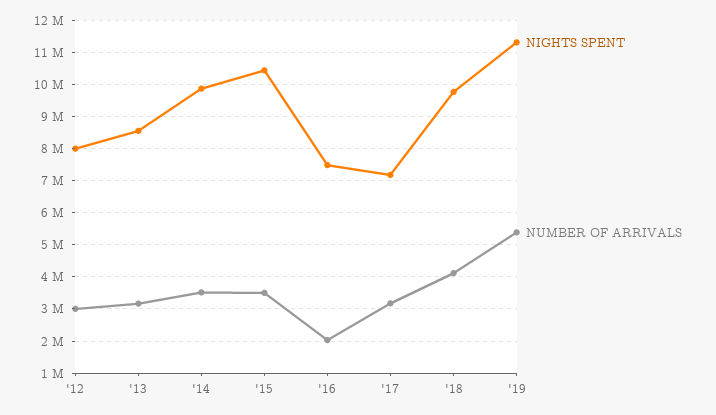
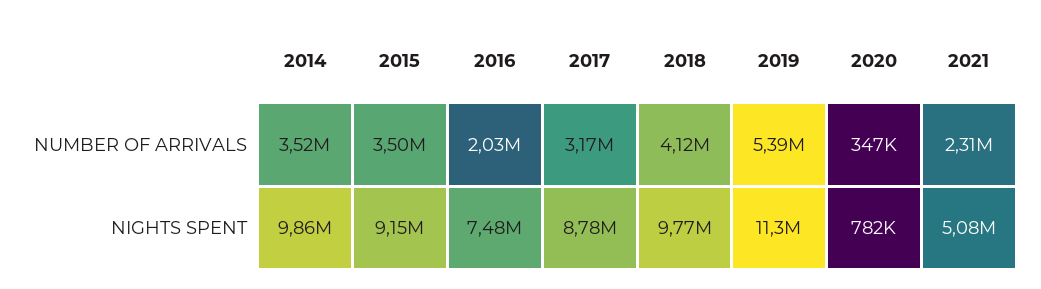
NIGHTS SPENT, '12: 8000000 -> none
NUMBER OF ARRIVALS, '12: 3000000 -> none
NIGHTS SPENT, '13: 8600000 -> none
NUMBER OF ARRIVALS, '13: 3200000 -> none
NIGHTS SPENT, '15: 10400000 -> 9150000
NIGHTS SPENT, '17: 7200000 -> 8780000
NUMBER OF ARRIVALS, 2020: none -> 347000
NUMBER OF ARRIVALS, 2021: none -> 2310000
NIGHTS SPENT, 2020: none -> 782000
NIGHTS SPENT, 2021: none -> 5080000

